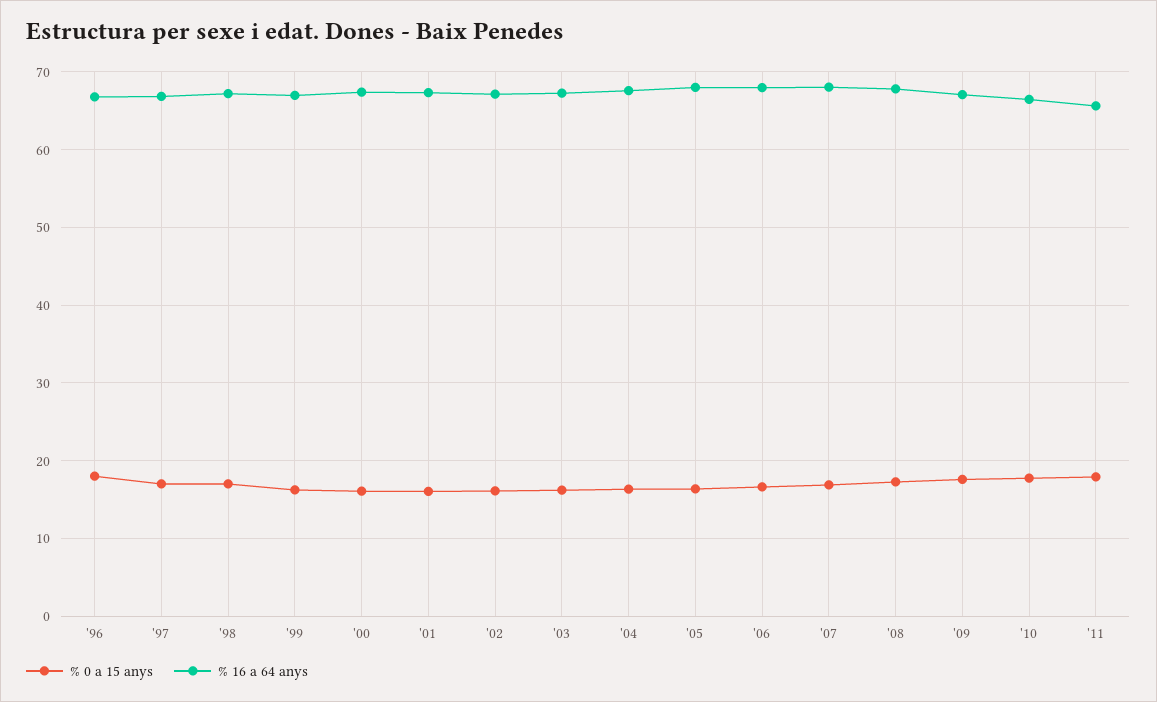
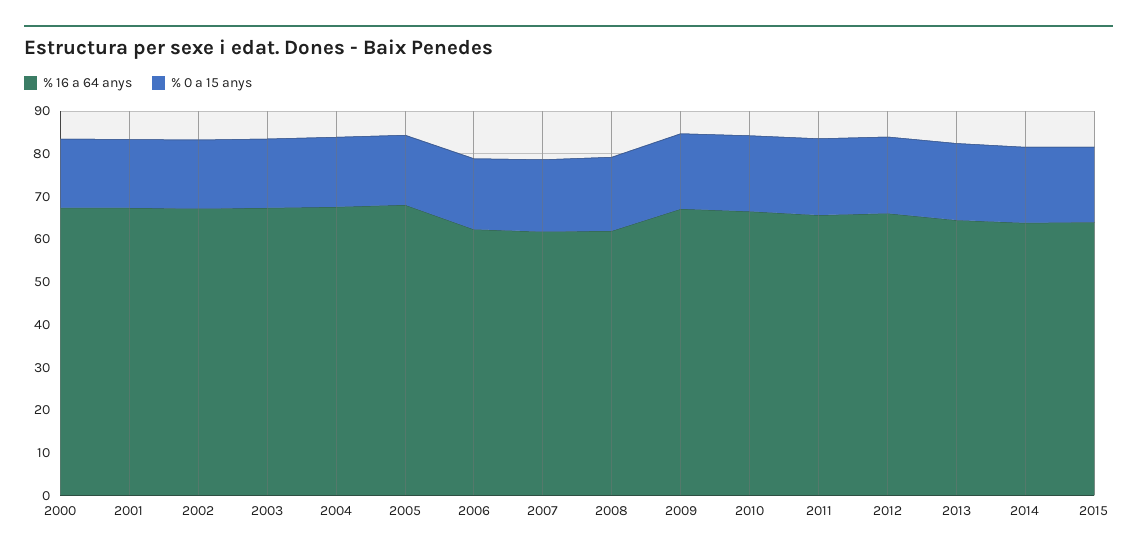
% 0 a 15 anys, '96: 18 -> none
% 16 a 64 anys, '96: 67 -> none
% 0 a 15 anys, '97: 17 -> none
% 16 a 64 anys, '97: 67 -> none
% 0 a 15 anys, '98: 17 -> none
% 16 a 64 anys, '98: 67 -> none
% 0 a 15 anys, '99: 16 -> none
% 16 a 64 anys, '99: 67 -> none
% 16 a 64 anys, '06: 68 -> 62
% 16 a 64 anys, '07: 68 -> 62
% 16 a 64 anys, '08: 68 -> 62
% 16 a 64 anys, 2012: none -> 66
% 0 a 15 anys, 2012: none -> 18
% 16 a 64 anys, 2013: none -> 64
% 0 a 15 anys, 2013: none -> 18
% 16 a 64 anys, 2014: none -> 64
% 0 a 15 anys, 2014: none -> 18
% 16 a 64 anys, 2015: none -> 64
% 0 a 15 anys, 2015: none -> 18

